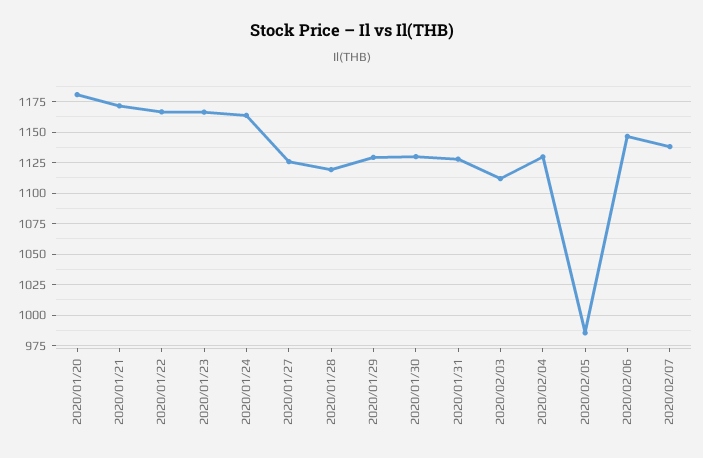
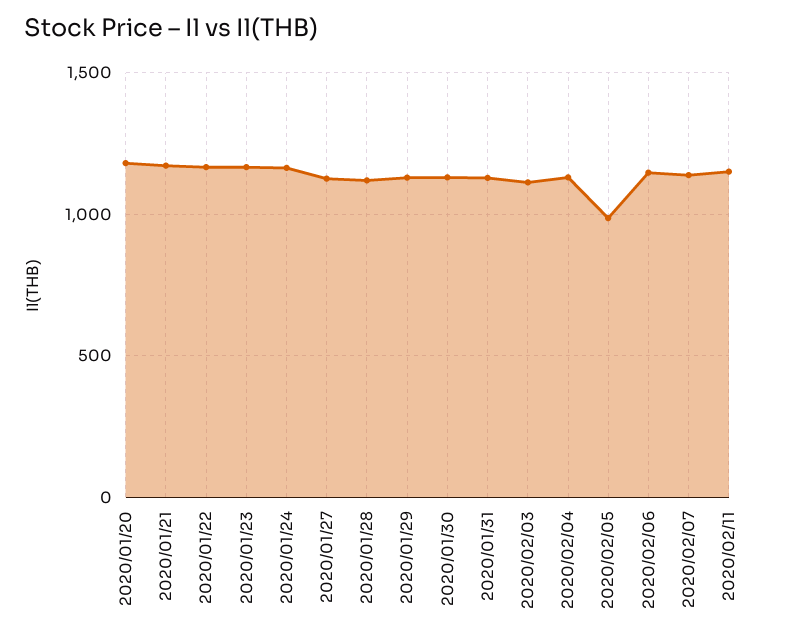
2020/02/11: none -> 1150

